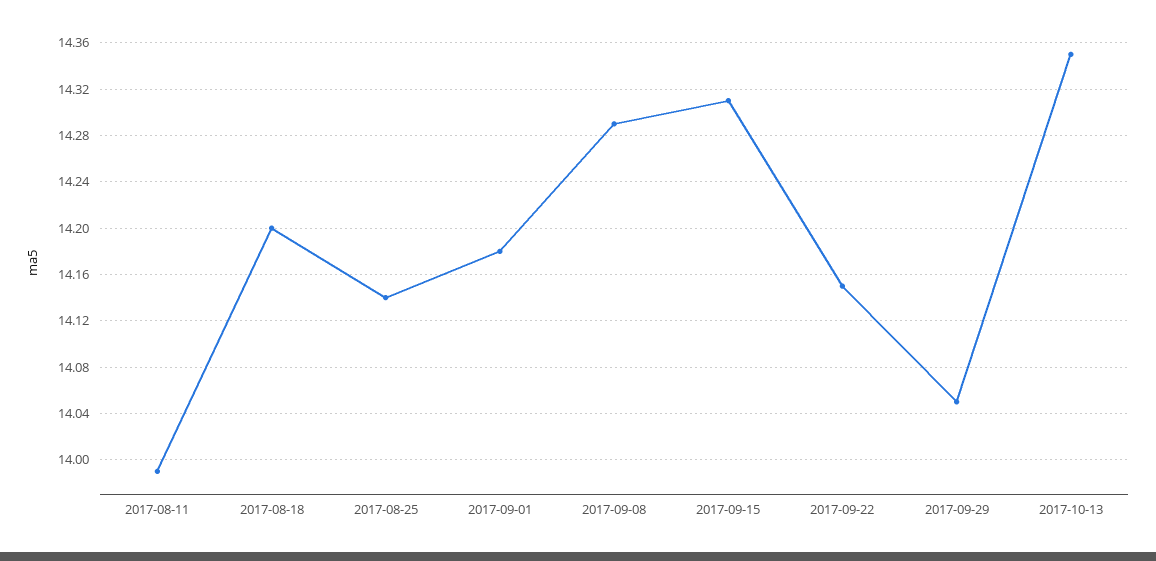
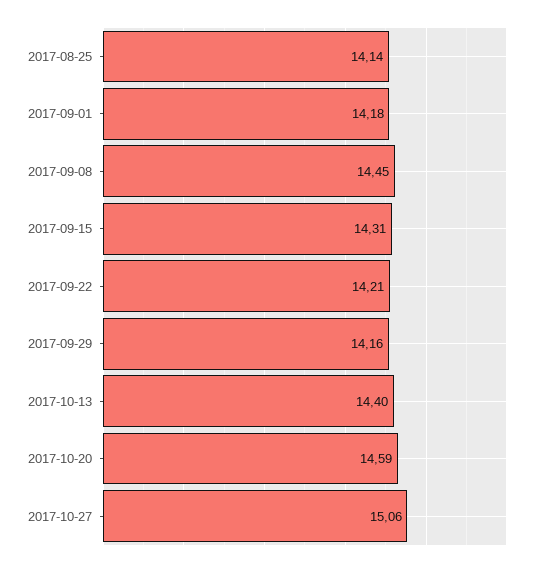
2017-08-11: 13.99 -> none
2017-08-18: 14.2 -> none
2017-09-08: 14.29 -> 14.45
2017-09-22: 14.15 -> 14.21
2017-09-29: 14.05 -> 14.16
2017-10-13: 14.35 -> 14.4
2017-10-20: none -> 14.59
2017-10-27: none -> 15.06

